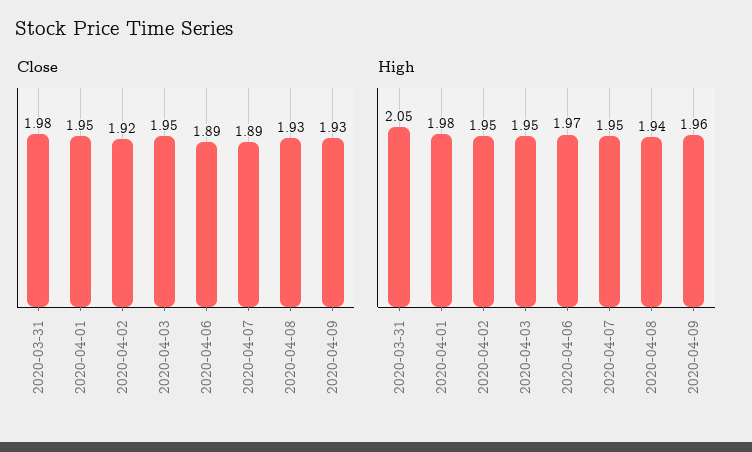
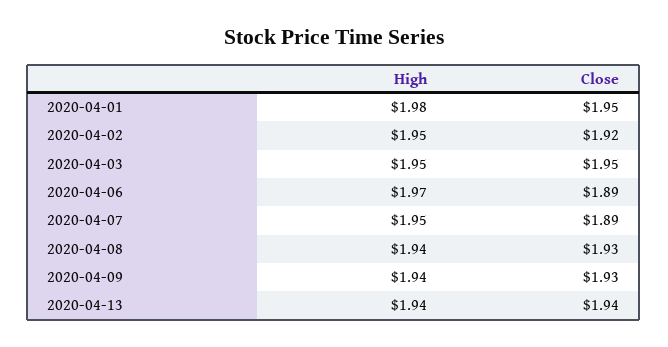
Close, 2020-03-31: 1.98 -> none
High, 2020-03-31: 2.05 -> none
High, 2020-04-09: 1.96 -> 1.94
High, 2020-04-13: none -> 1.94
Close, 2020-04-13: none -> 1.94

